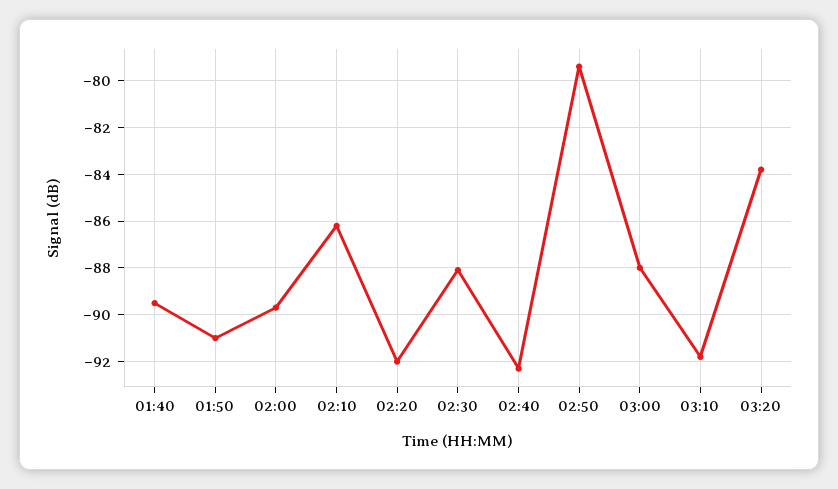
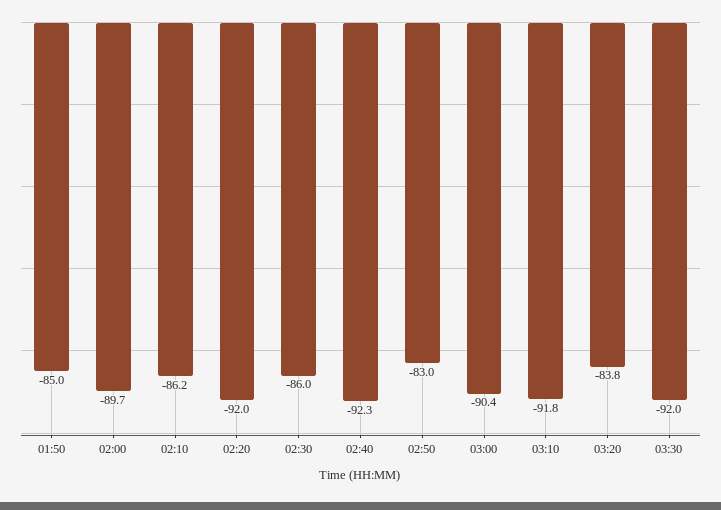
01:40: -89.5 -> none
01:50: -91 -> -85
02:30: -88 -> -86
02:50: -79.5 -> -83
03:00: -88 -> -90.4
03:30: none -> -92

